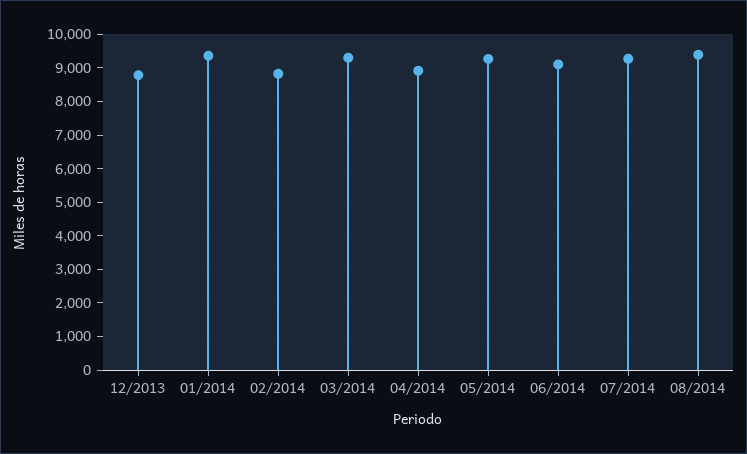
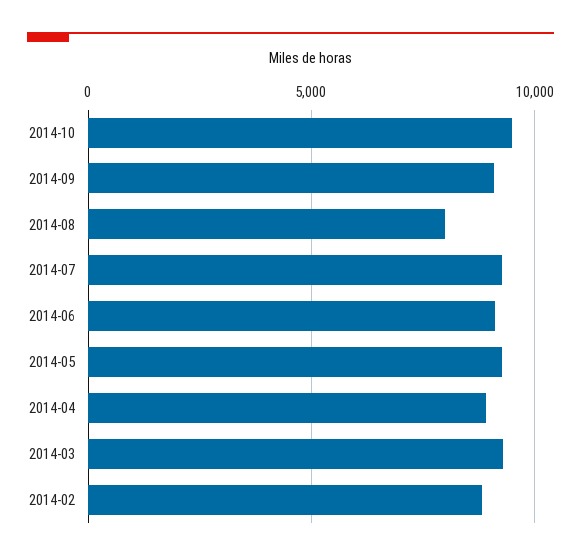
12/2013: 8800 -> none
01/2014: 9400 -> none
08/2014: 9400 -> 8000
2014-10: none -> 9500
2014-09: none -> 9000

